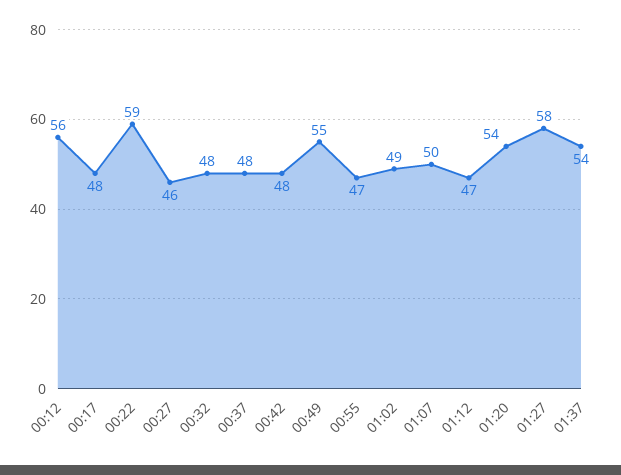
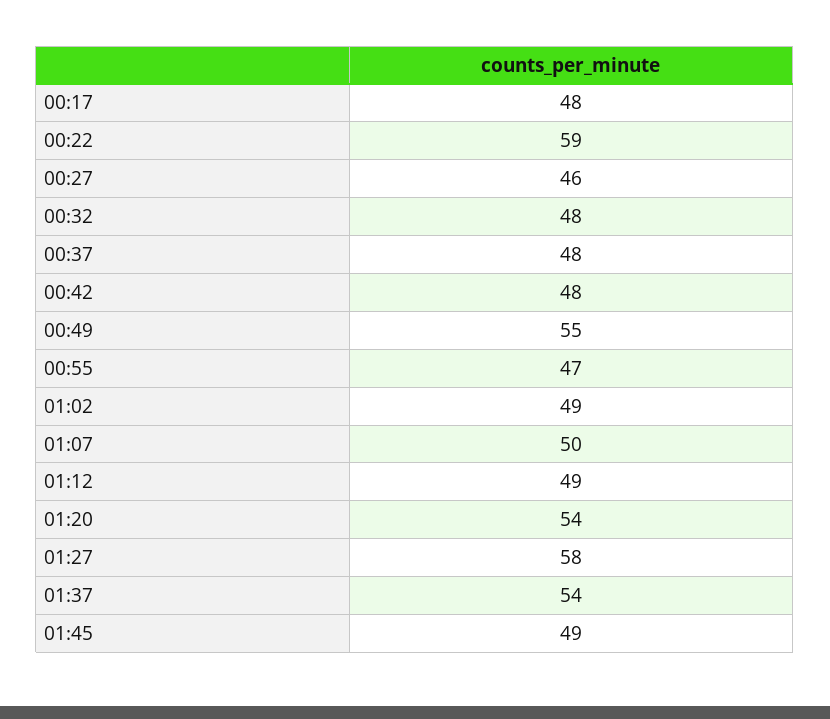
00:12: 56 -> none
01:12: 47 -> 49
01:45: none -> 49

